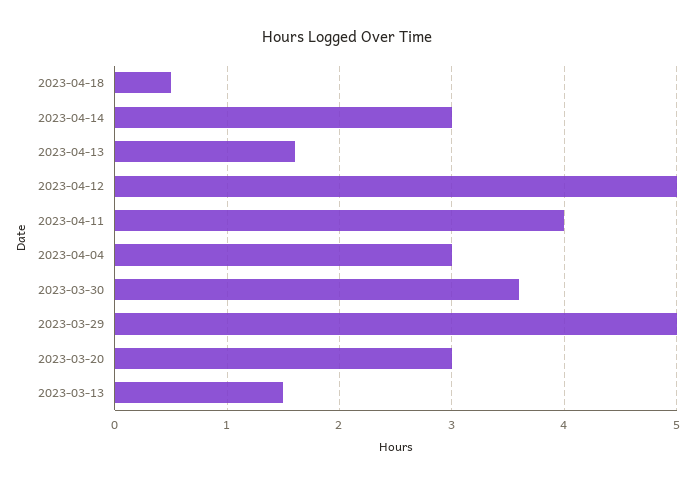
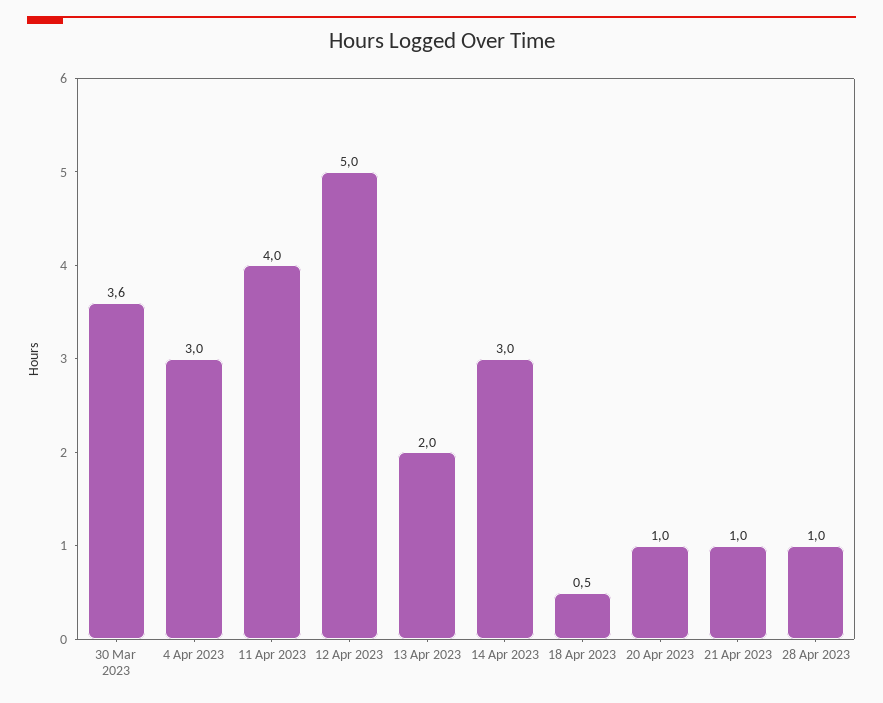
2023-04-13: 1.6 -> 2
2023-03-29: 5 -> none
2023-03-20: 3 -> none
2023-03-13: 1.5 -> none
20 Apr 2023: none -> 1
21 Apr 2023: none -> 1
28 Apr 2023: none -> 1

